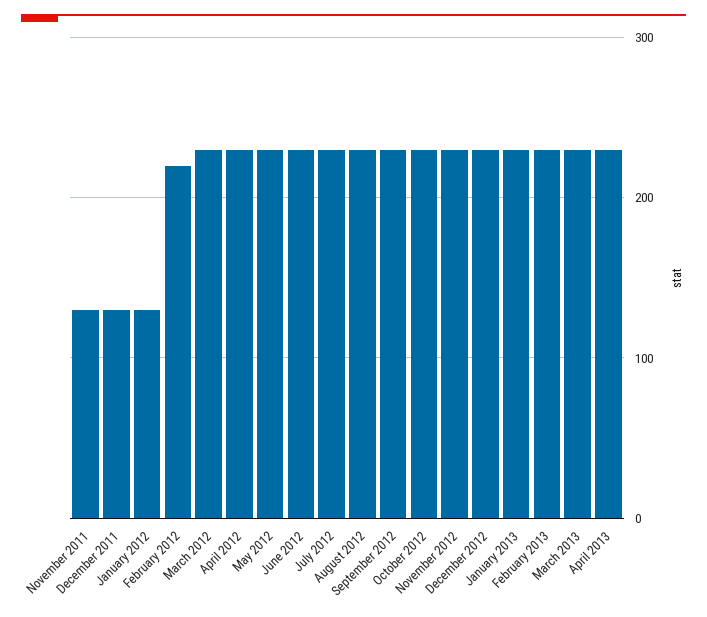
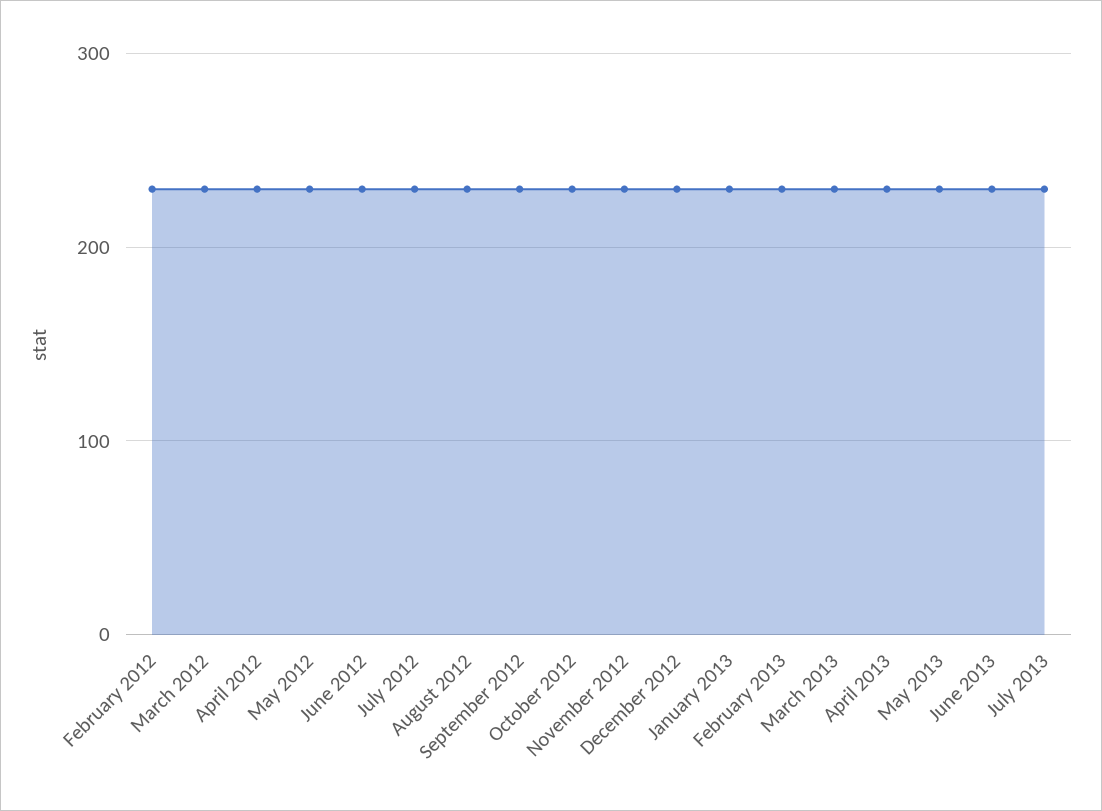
November 2011: 130 -> none
December 2011: 130 -> none
January 2012: 130 -> none
February 2012: 220 -> 230
May 2013: none -> 230
June 2013: none -> 230
July 2013: none -> 230

